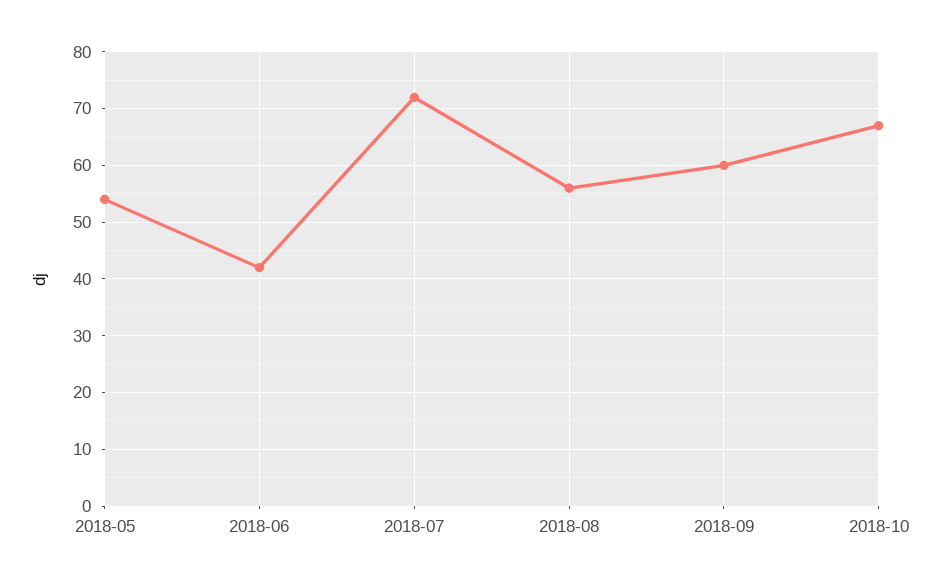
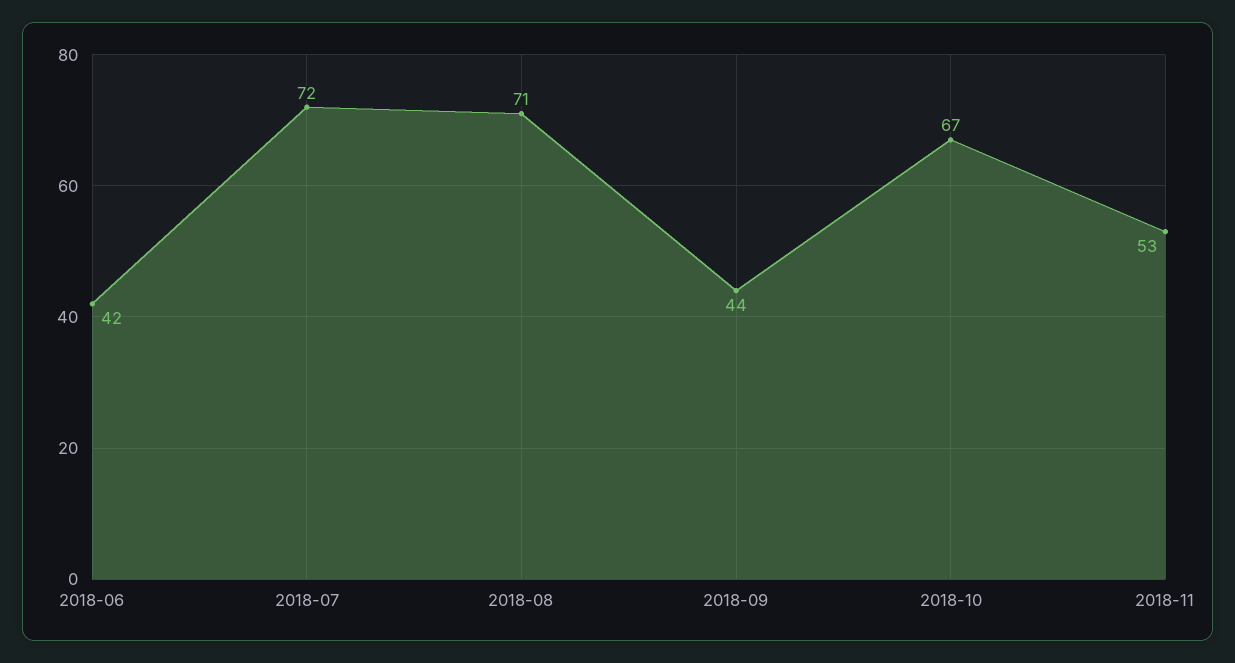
2018-05: 55 -> none
2018-08: 55 -> 71
2018-09: 60 -> 44
2018-11: none -> 53

